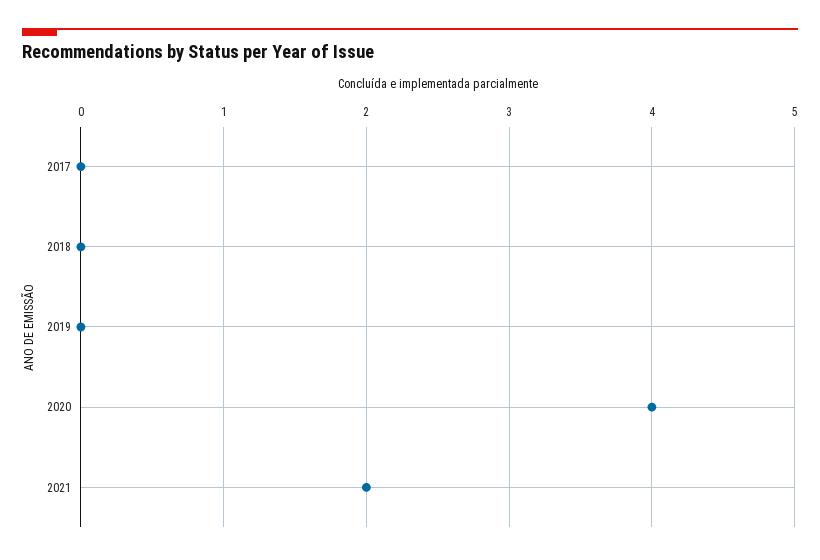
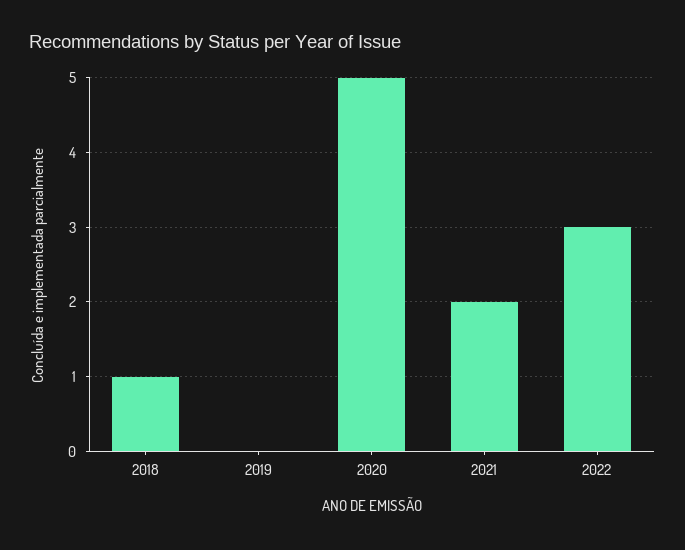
2017: 0 -> none
2018: 0 -> 1
2020: 4 -> 5
2022: none -> 3

